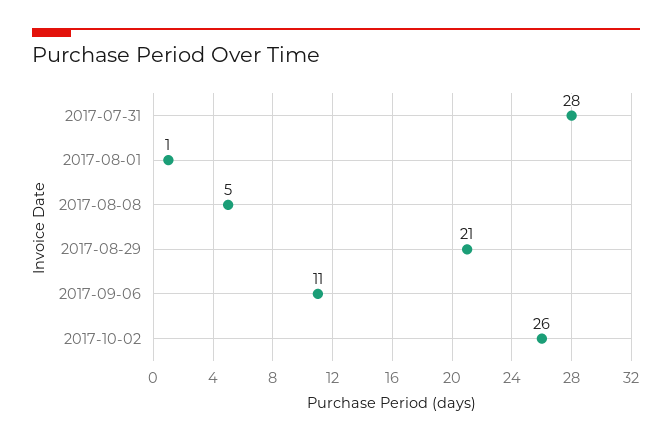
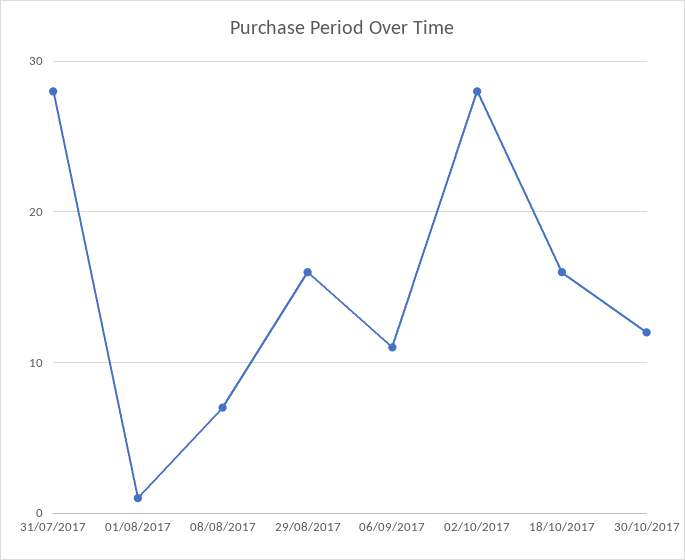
2017-08-08: 5 -> 7
2017-08-29: 21 -> 16
2017-10-02: 26 -> 28
18/10/2017: none -> 16
30/10/2017: none -> 12

